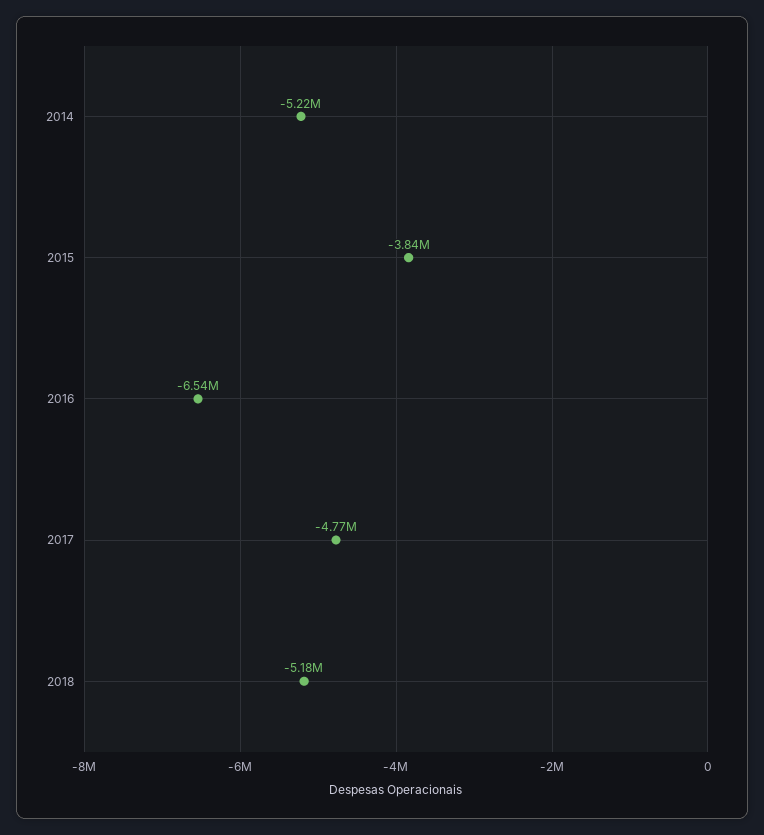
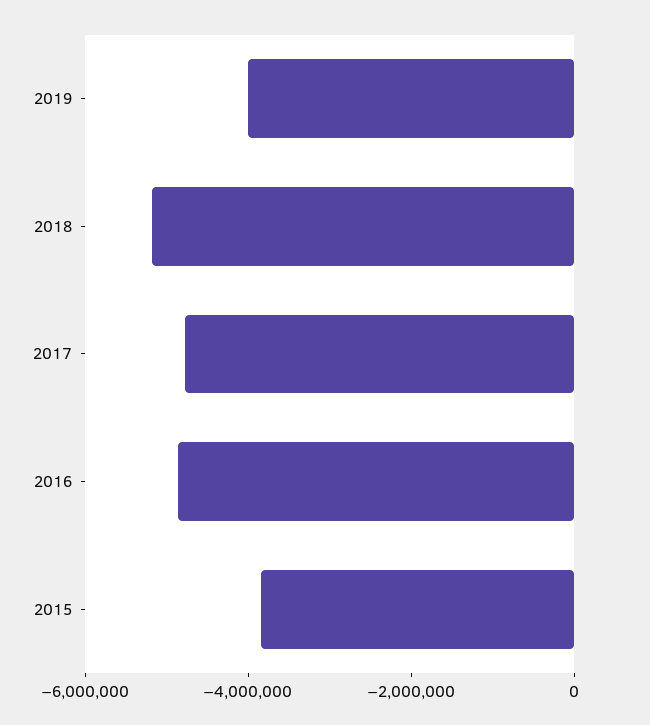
2014: -5220000 -> none
2016: -6540000 -> -5000000
2019: none -> -4000000

